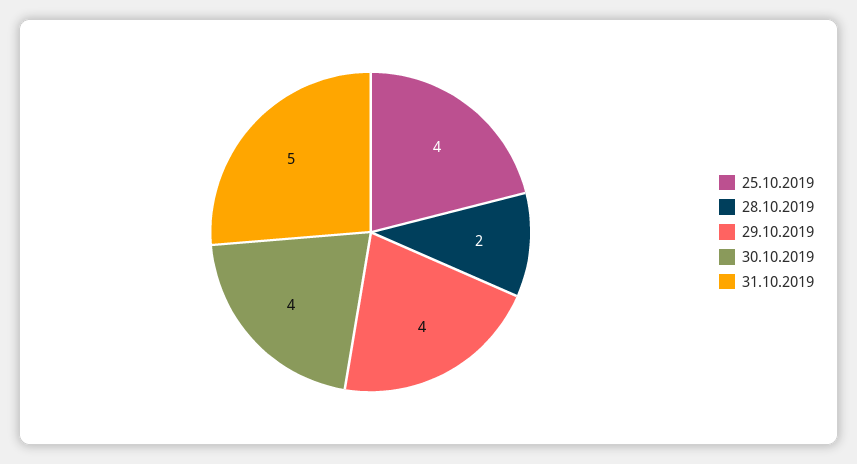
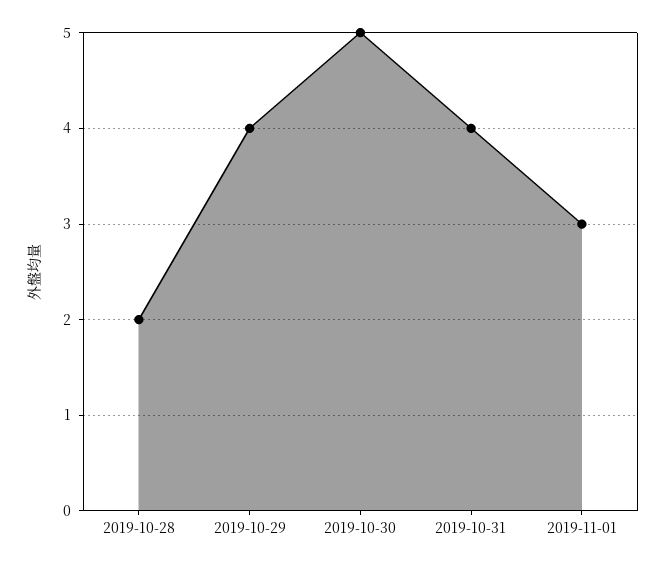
25.10.2019: 4 -> none
30.10.2019: 4 -> 5
31.10.2019: 5 -> 4
2019-11-01: none -> 3

